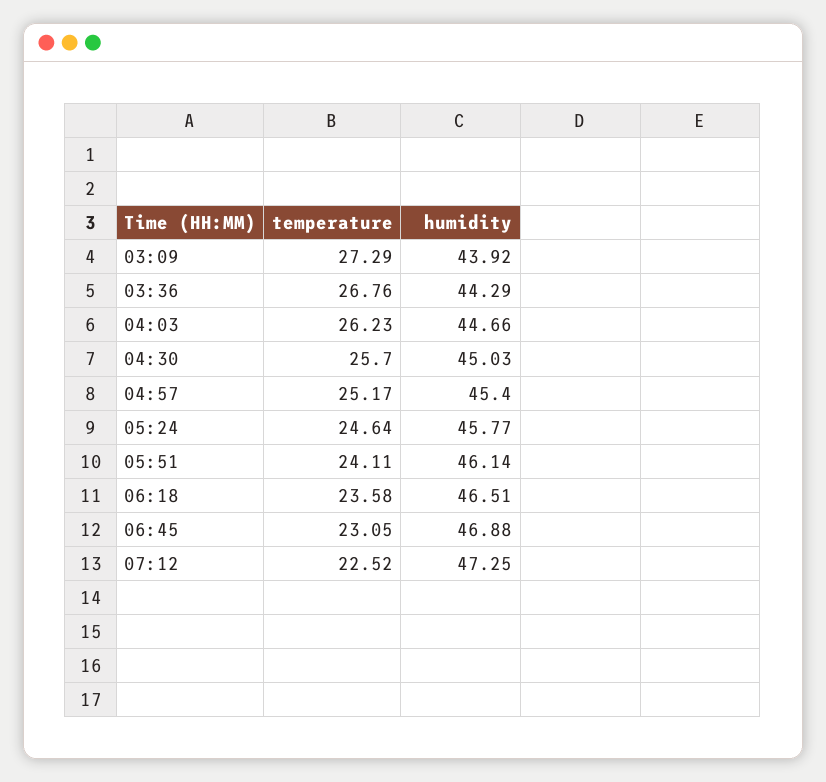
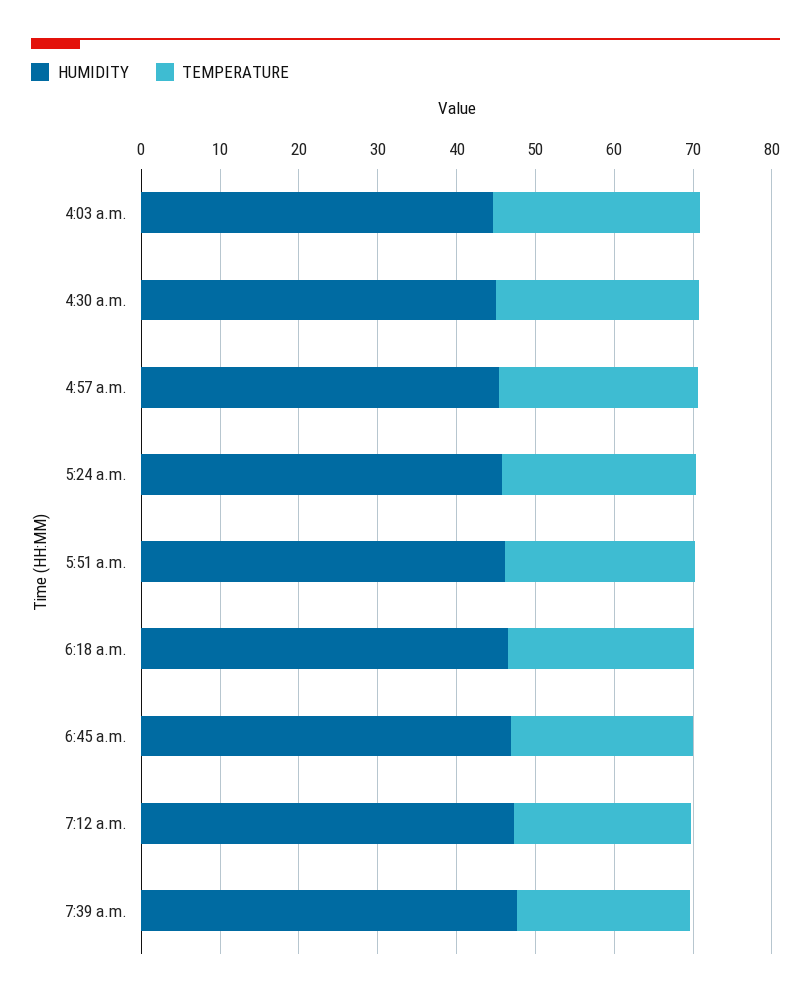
temperature, 03:09: 27.29 -> none
humidity, 03:09: 43.92 -> none
temperature, 03:36: 26.76 -> none
humidity, 03:36: 44.29 -> none
humidity, 7:39 a.m.: none -> 48
temperature, 7:39 a.m.: none -> 22

